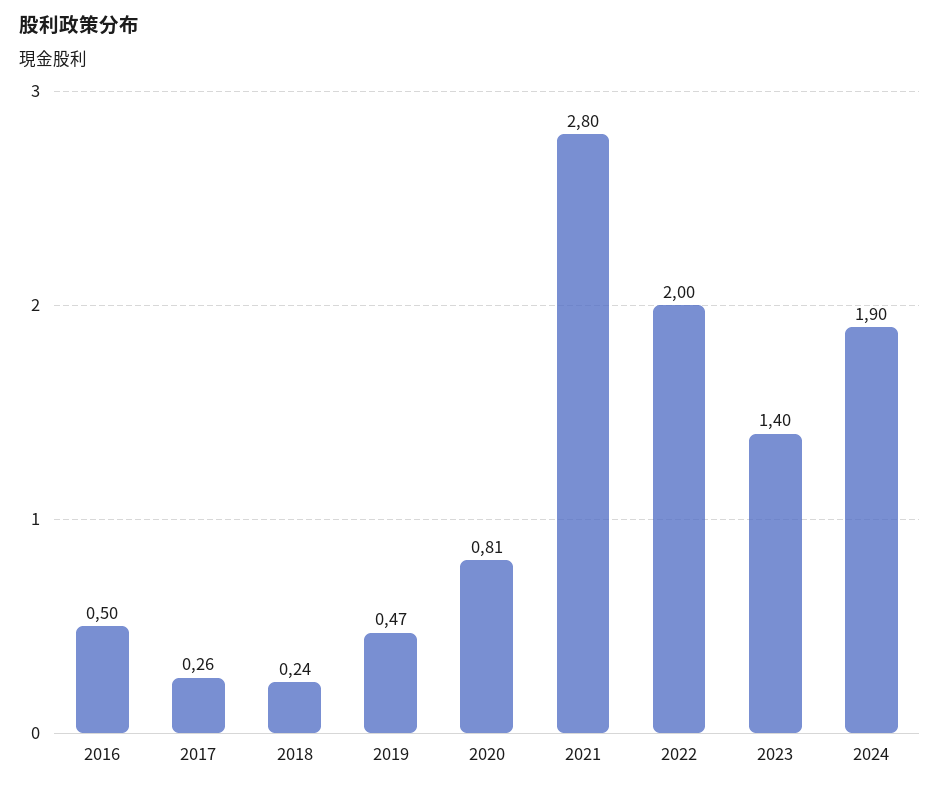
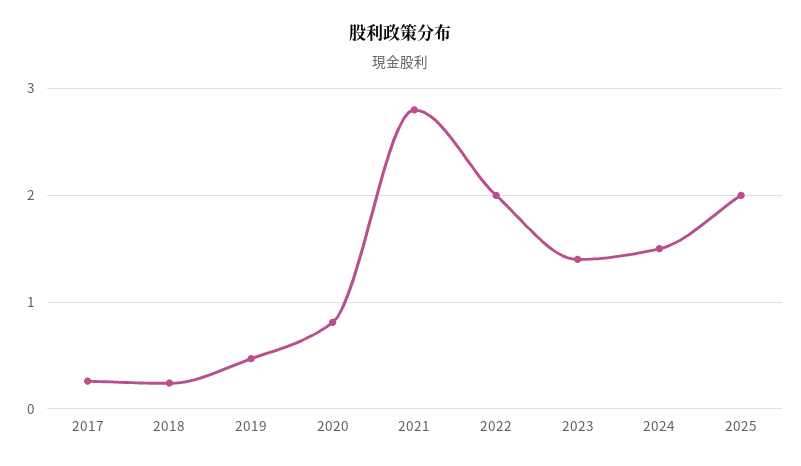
2016: 0.5 -> none
2024: 1.9 -> 1.5
2025: none -> 2

